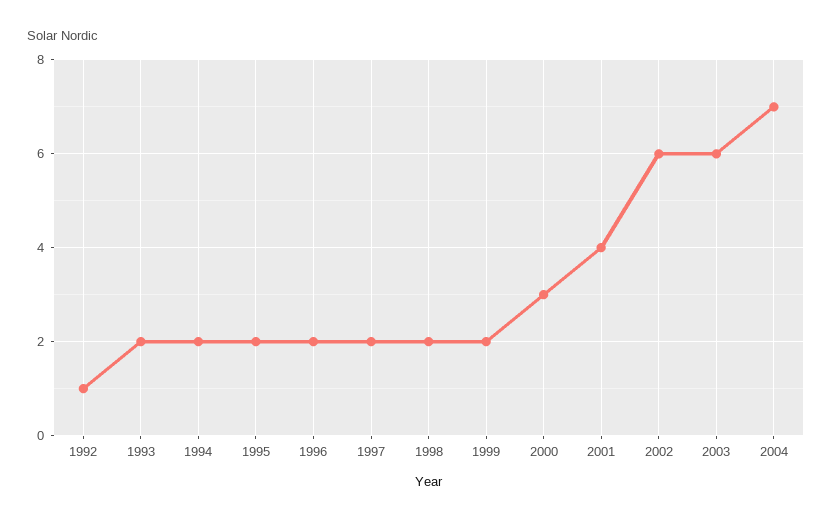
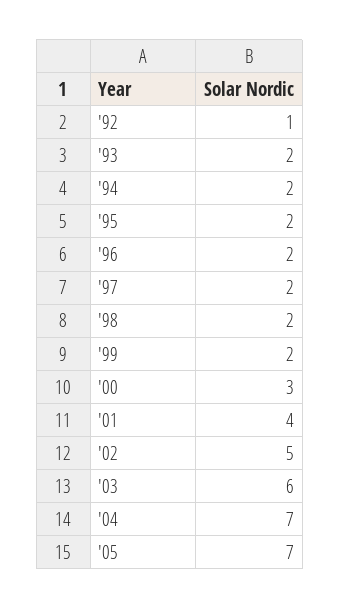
2002: 6 -> 5
'05: none -> 7

